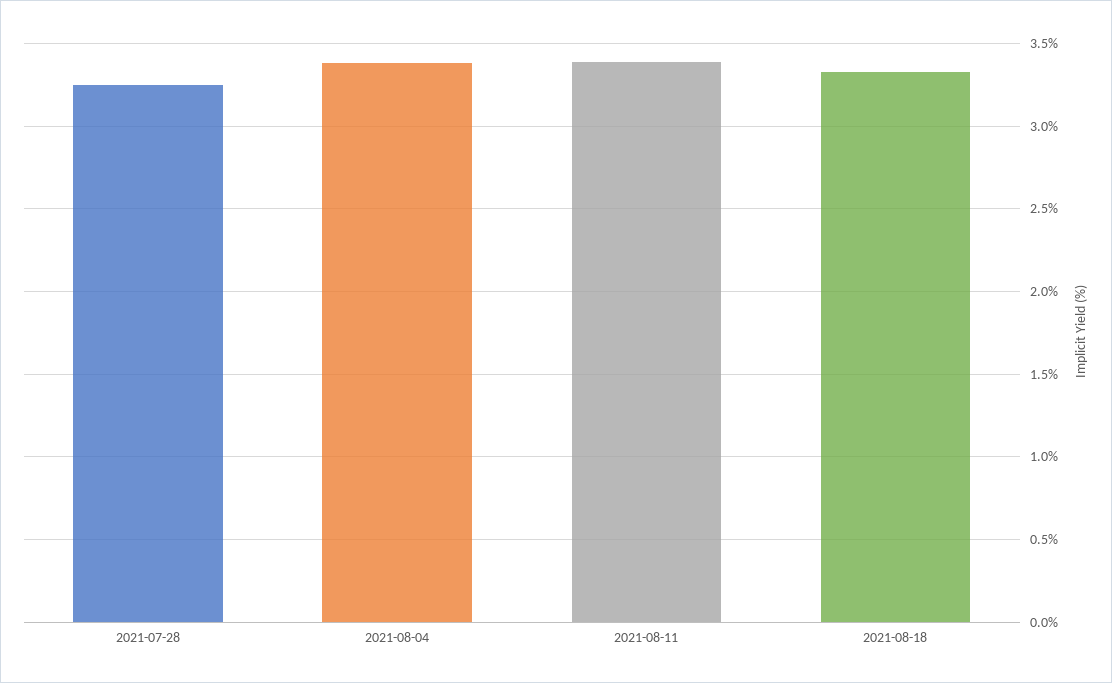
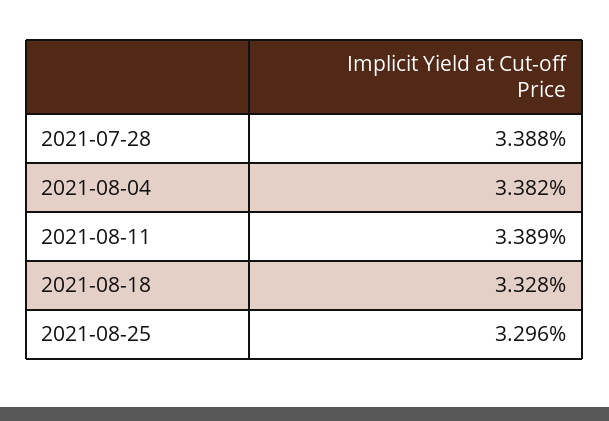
2021-07-28: 3.25 -> 3.388
2021-08-25: none -> 3.296

